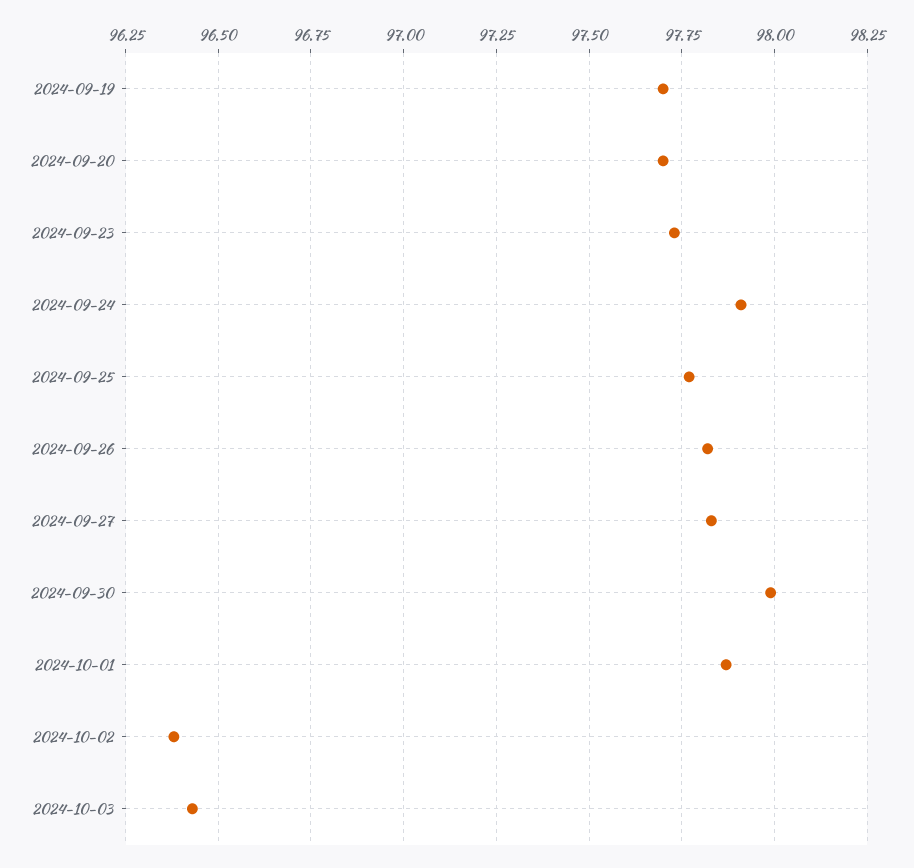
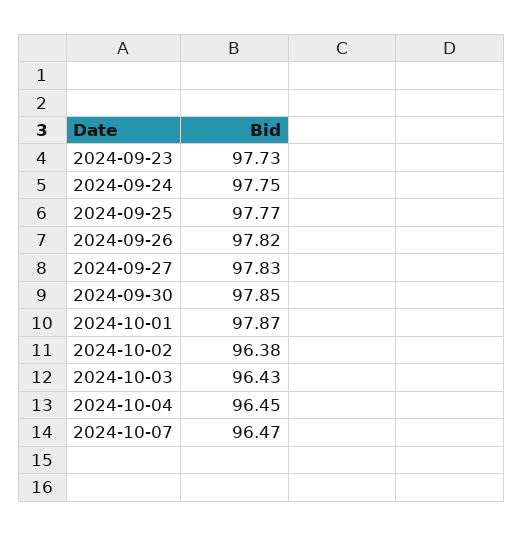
2024-09-19: 97.7 -> none
2024-09-20: 97.7 -> none
2024-09-24: 97.9 -> 97.75
2024-09-30: 98 -> 97.85
2024-10-04: none -> 96.45
2024-10-07: none -> 96.47

